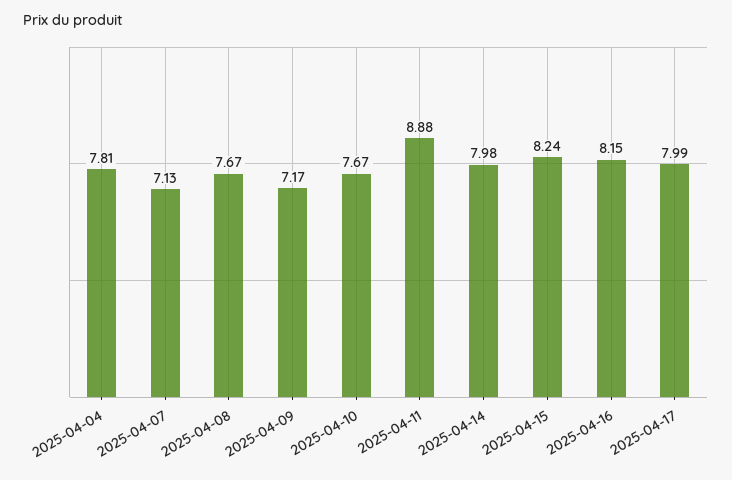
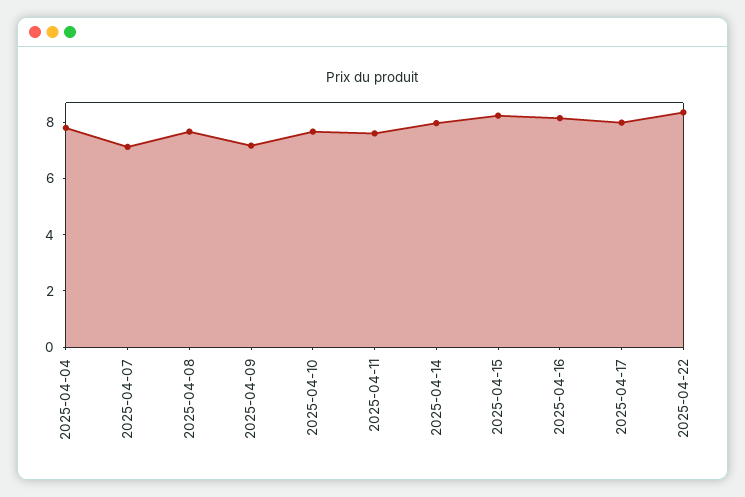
2025-04-11: 8.88 -> 7.5
2025-04-22: none -> 8.5

